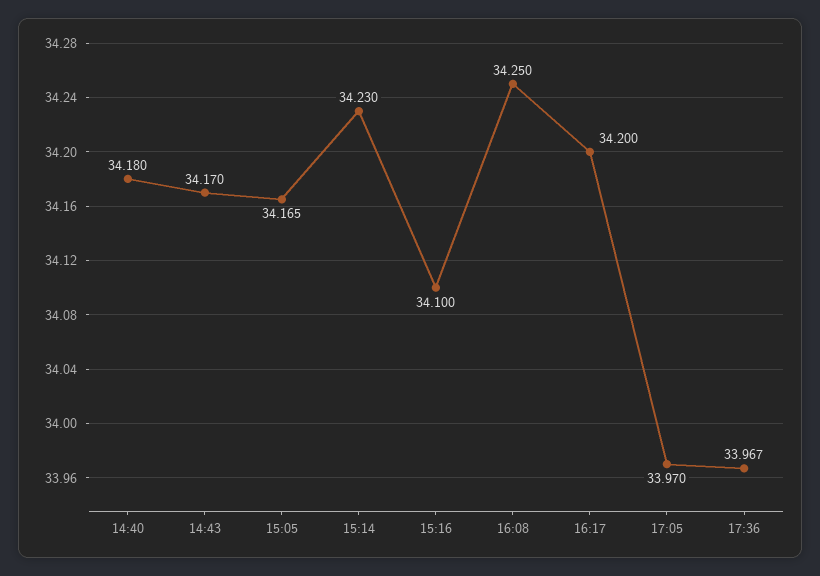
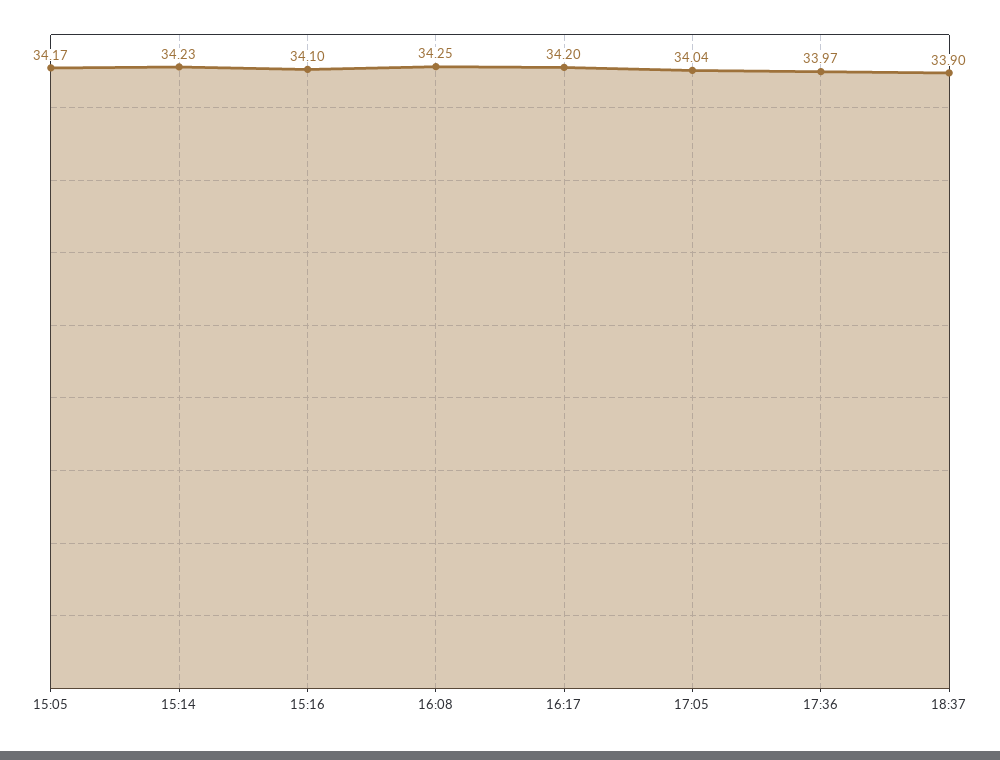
14:40: 34.18 -> none
14:43: 34.17 -> none
17:05: 33.97 -> 34.04
18:37: none -> 33.9

